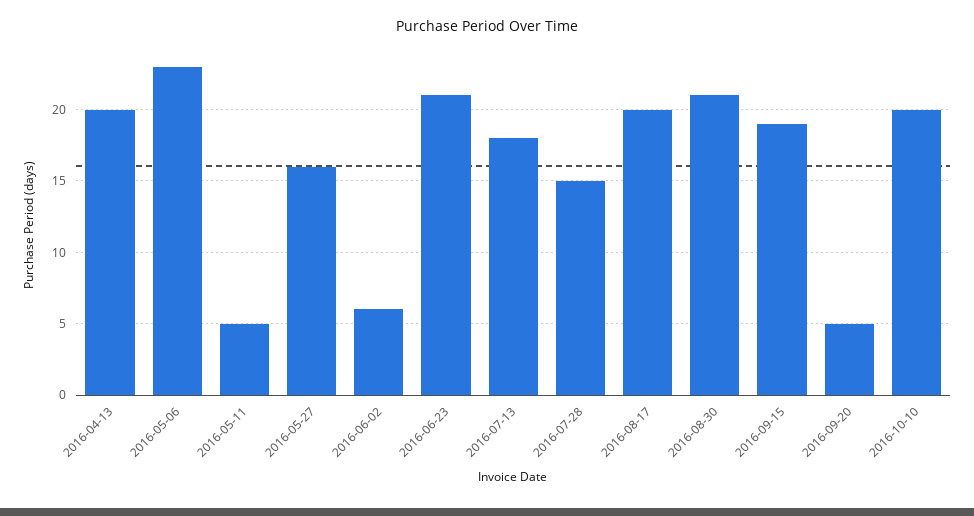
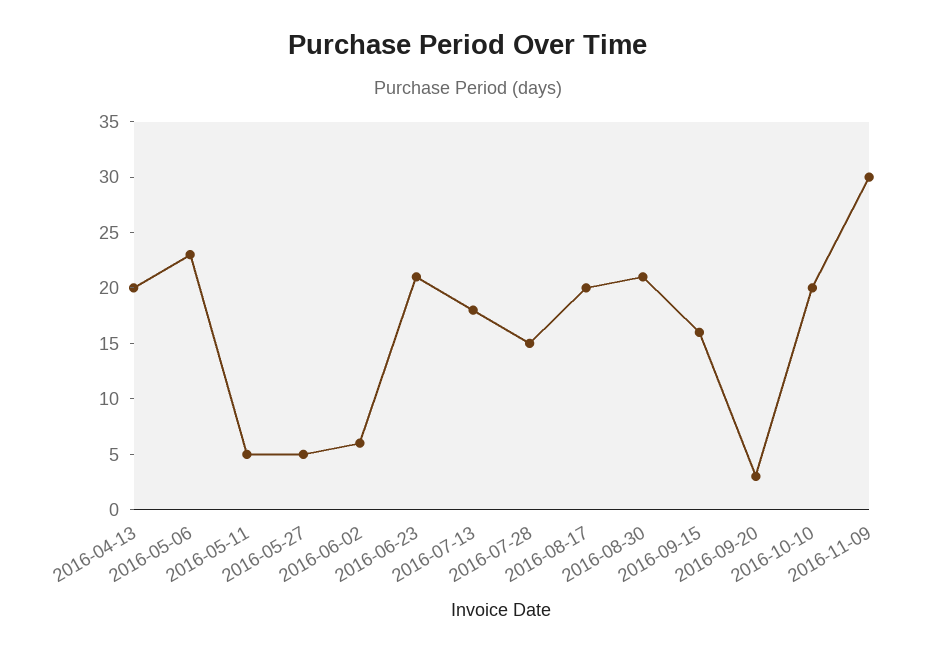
2016-05-27: 16 -> 5
2016-09-15: 19 -> 16
2016-09-20: 5 -> 3
2016-11-09: none -> 30

